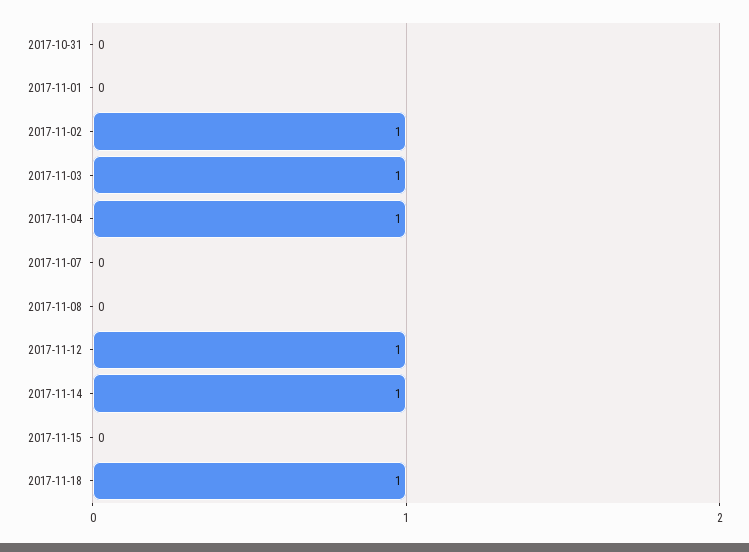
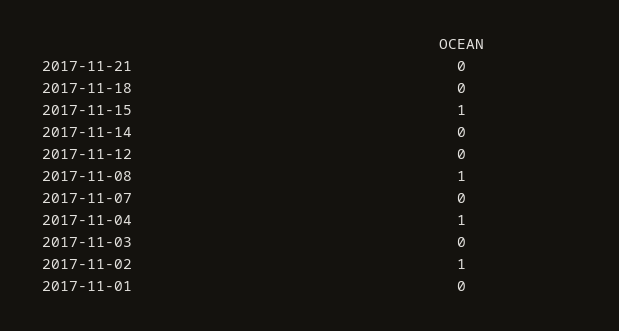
2017-10-31: 0 -> none
2017-11-03: 1 -> 0
2017-11-08: 0 -> 1
2017-11-12: 1 -> 0
2017-11-14: 1 -> 0
2017-11-15: 0 -> 1
2017-11-18: 1 -> 0
2017-11-21: none -> 0

